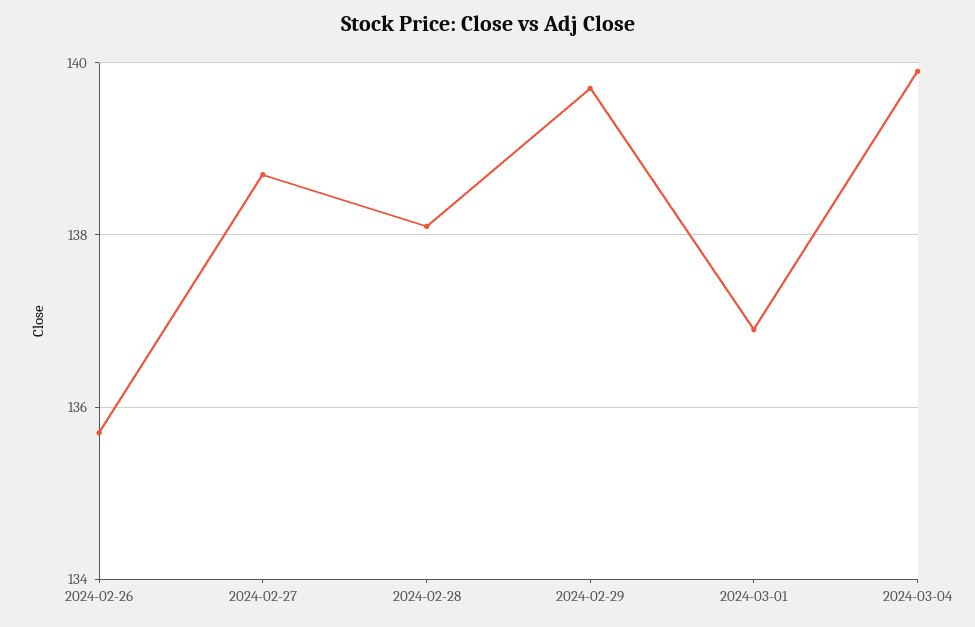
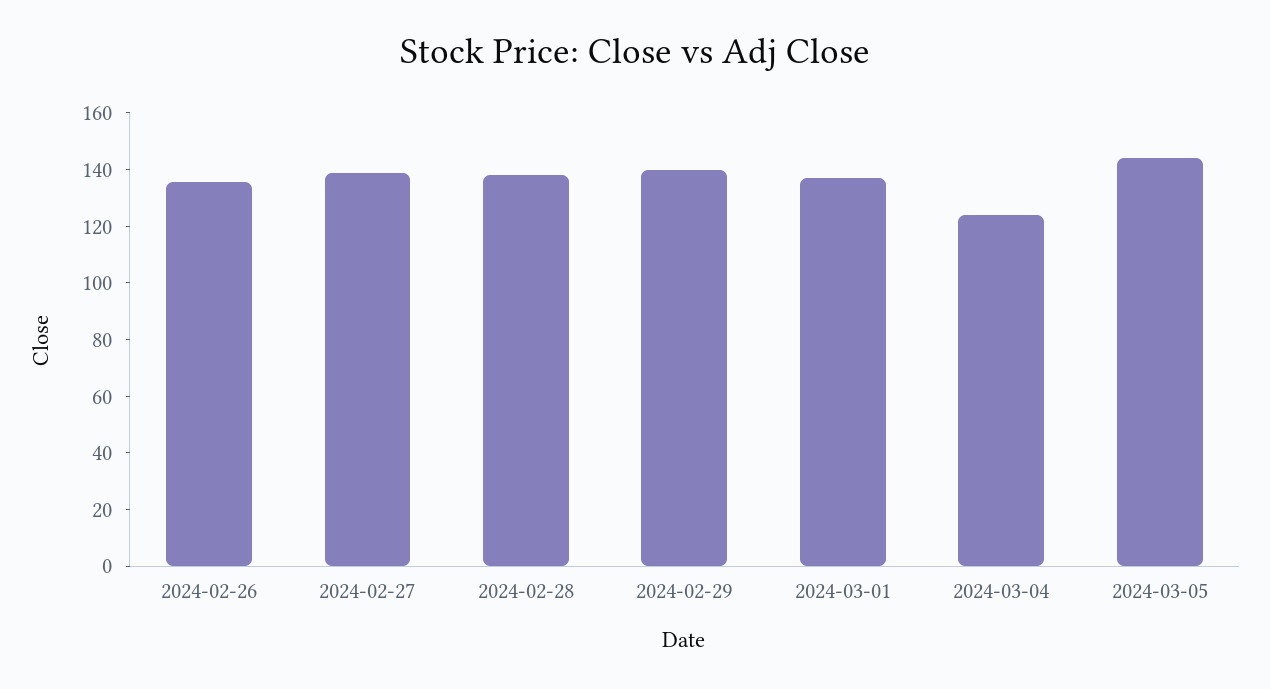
2024-03-04: 140 -> 125
2024-03-05: none -> 145

